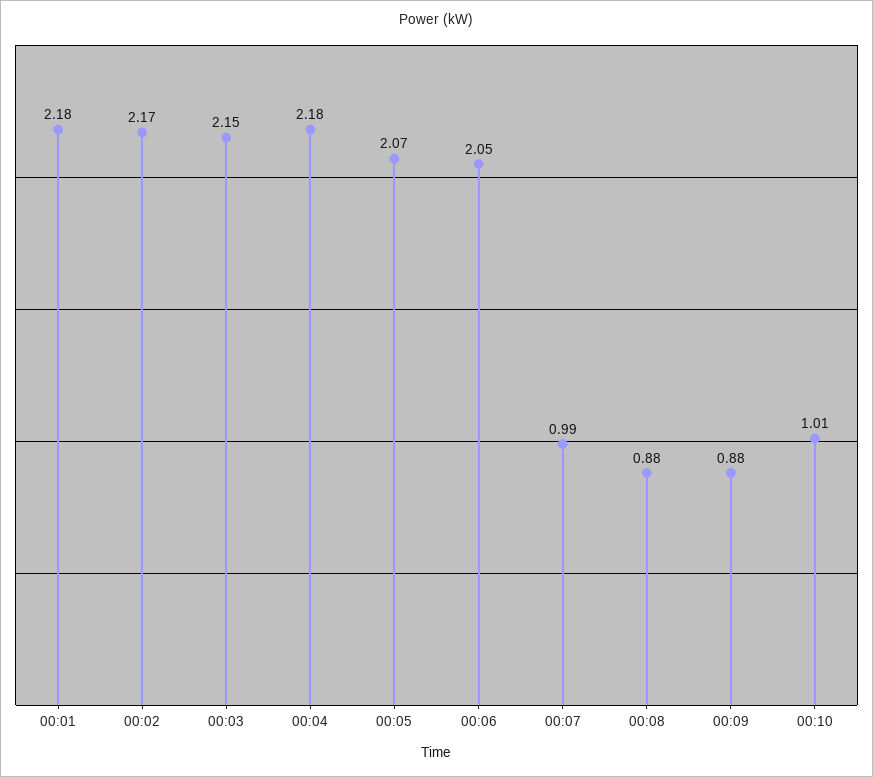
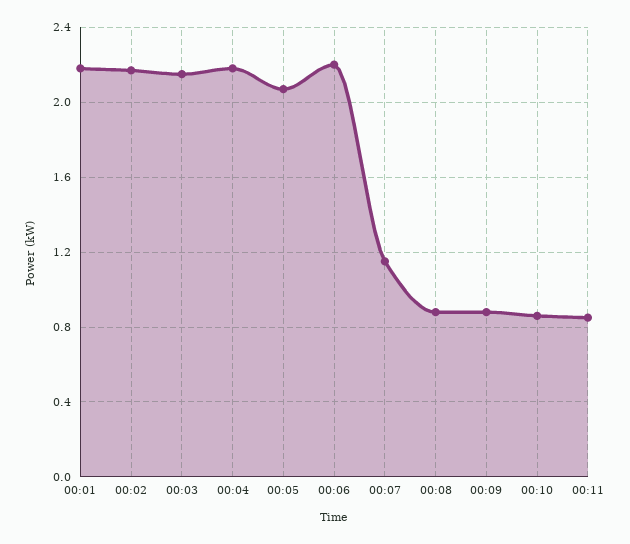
00:06: 2.05 -> 2.2
00:07: 0.99 -> 1.15
00:10: 1.01 -> 0.85
00:11: none -> 0.85

